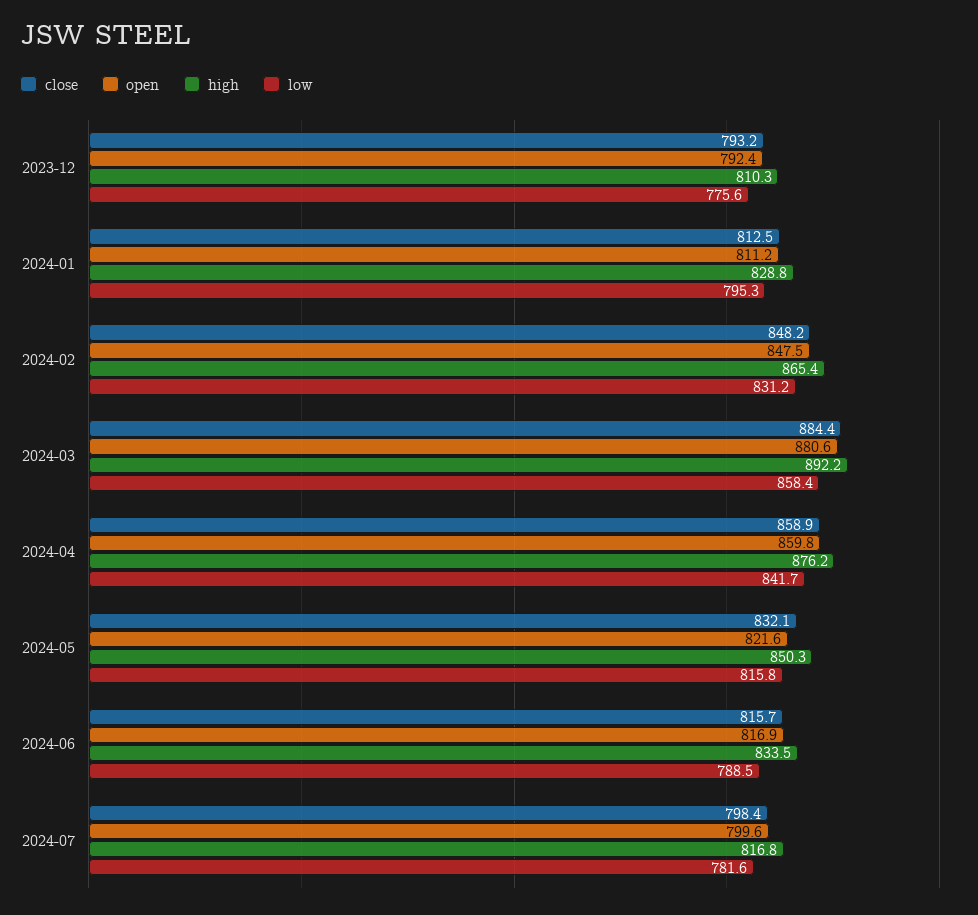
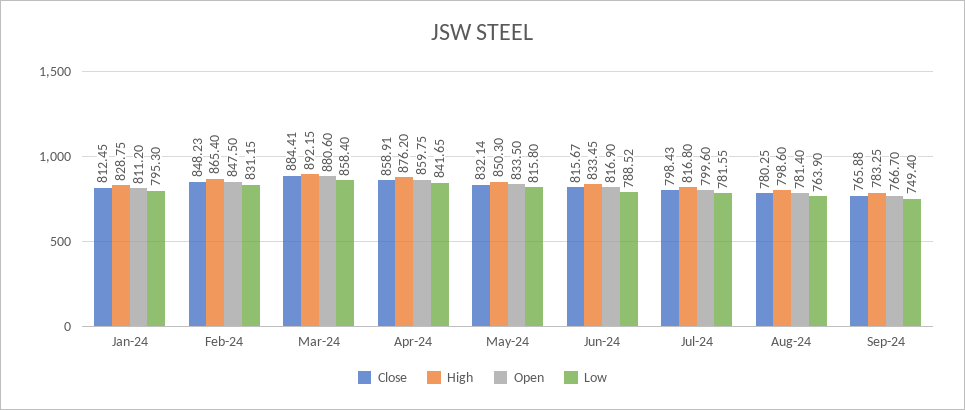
close, 2023-12: 793.2 -> none
open, 2023-12: 792.4 -> none
high, 2023-12: 810.3 -> none
low, 2023-12: 775.6 -> none
open, 2024-05: 821.6 -> 833.5
close, Aug-24: none -> 780.25
high, Aug-24: none -> 798.6
open, Aug-24: none -> 781.4
low, Aug-24: none -> 763.9
close, Sep-24: none -> 765.88
high, Sep-24: none -> 783.25
open, Sep-24: none -> 766.7
low, Sep-24: none -> 749.4

